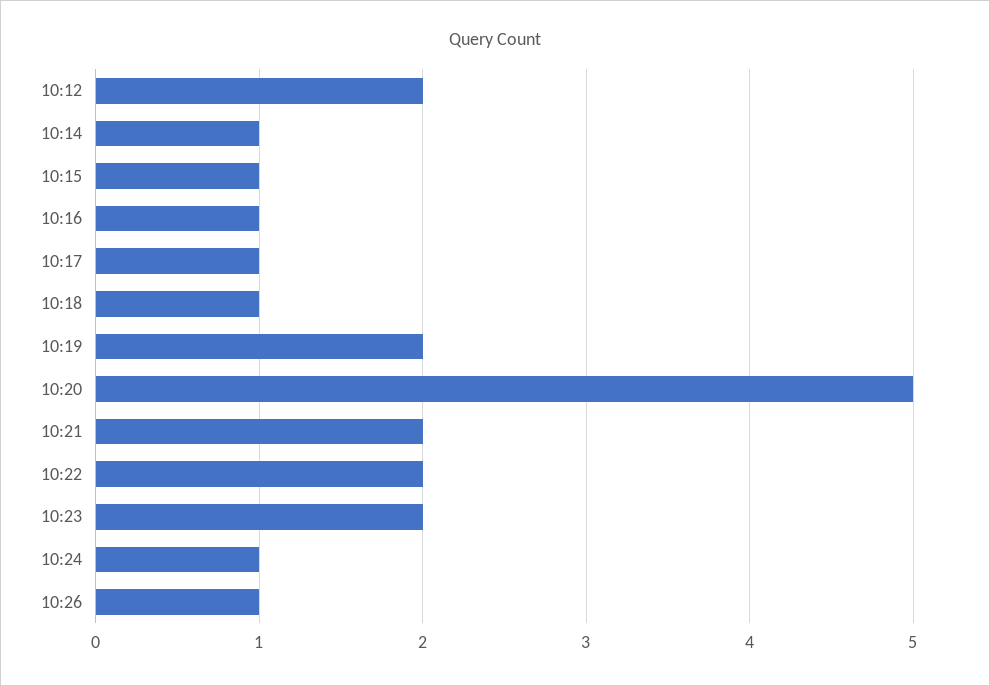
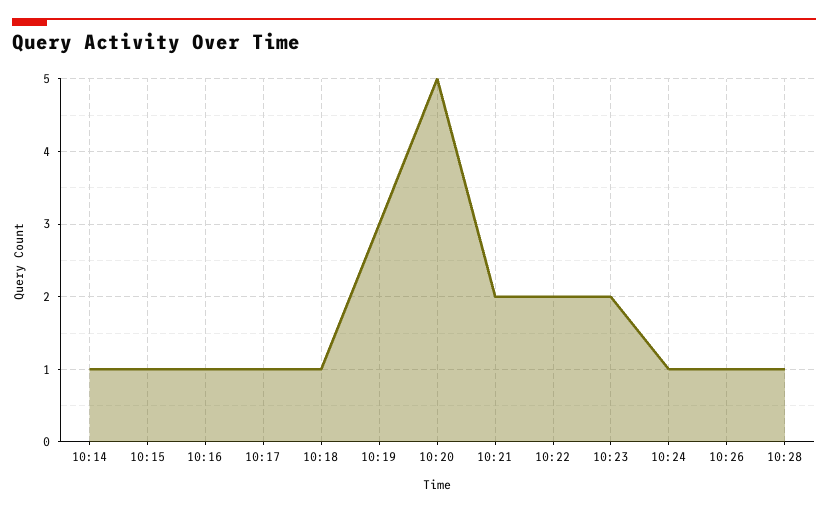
10:12: 2 -> none
10:19: 2 -> 3
10:28: none -> 1

